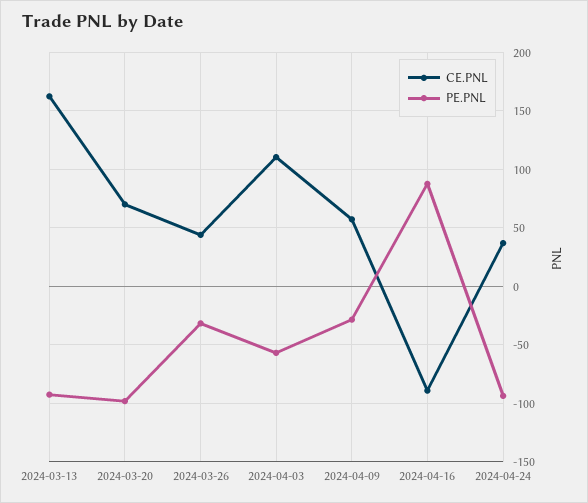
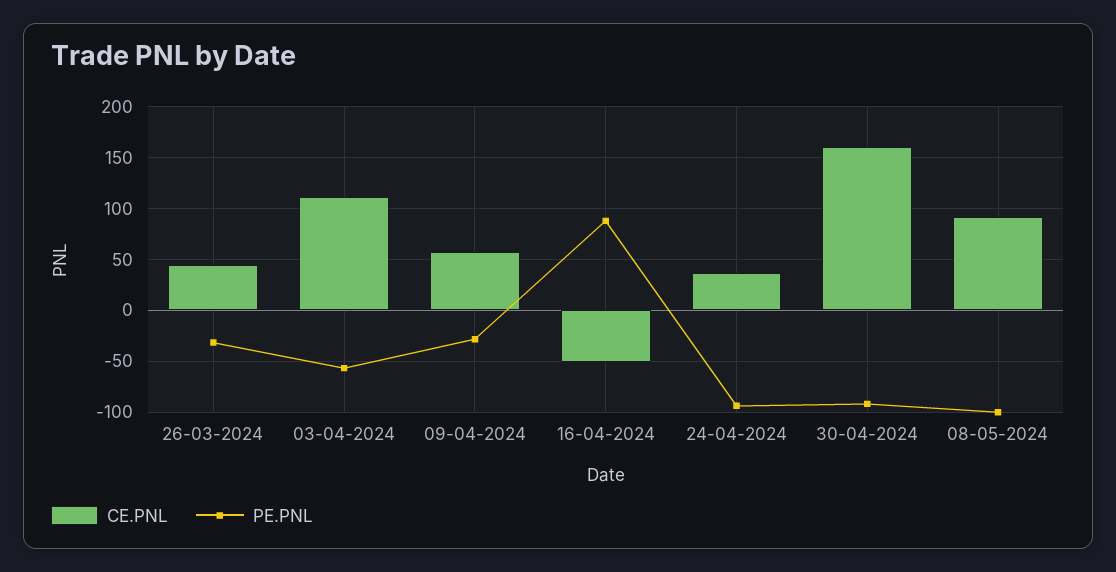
CE.PNL, 2024-03-13: 160 -> none
PE.PNL, 2024-03-13: -90 -> none
CE.PNL, 2024-03-20: 70 -> none
PE.PNL, 2024-03-20: -100 -> none
CE.PNL, 2024-04-16: -90 -> -50
CE.PNL, 30-04-2024: none -> 160
PE.PNL, 30-04-2024: none -> -90
CE.PNL, 08-05-2024: none -> 90
PE.PNL, 08-05-2024: none -> -100

